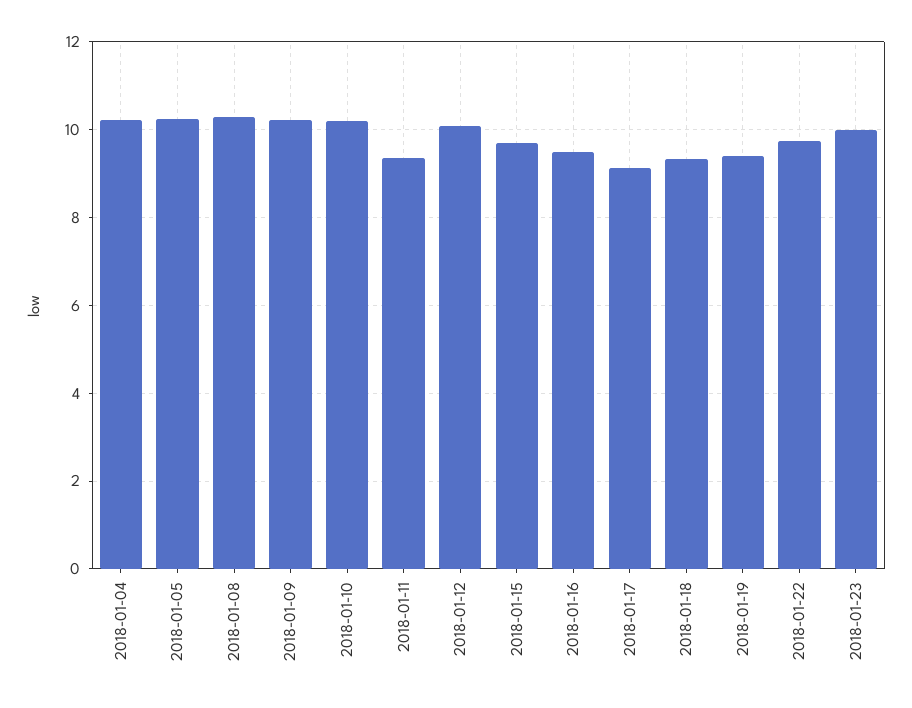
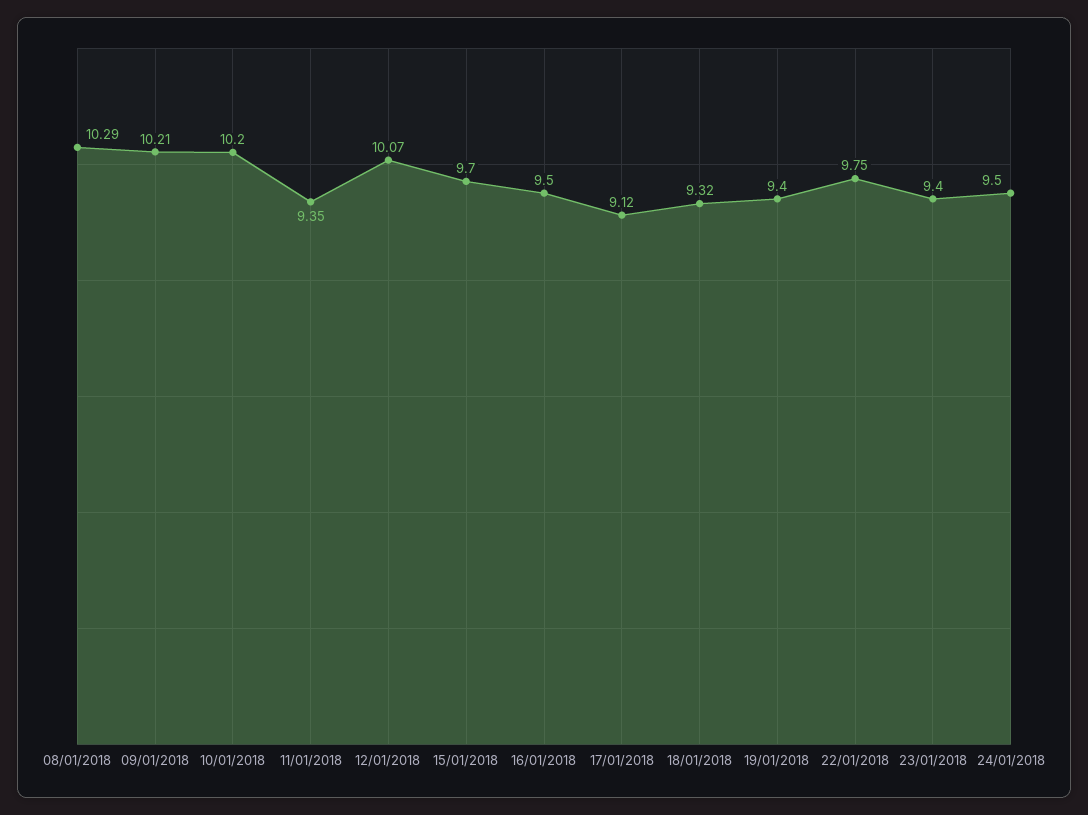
2018-01-04: 10.2 -> none
2018-01-05: 10.2 -> none
2018-01-23: 10 -> 9.4
24/01/2018: none -> 9.5

